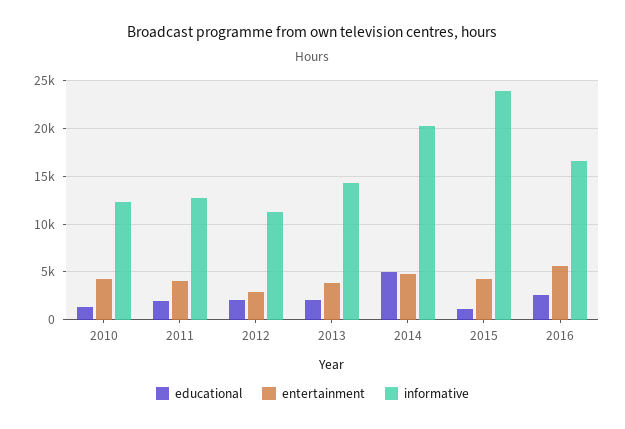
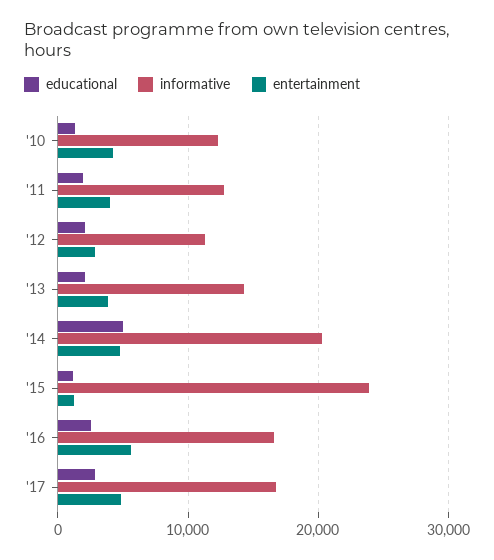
entertainment, 2015: 4000 -> 1000
educational, '17: none -> 3000
informative, '17: none -> 17000
entertainment, '17: none -> 5000

